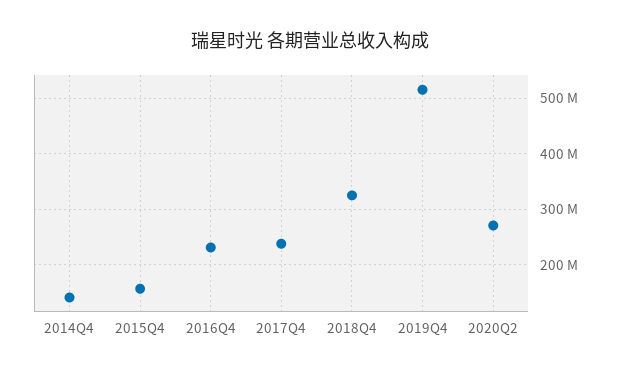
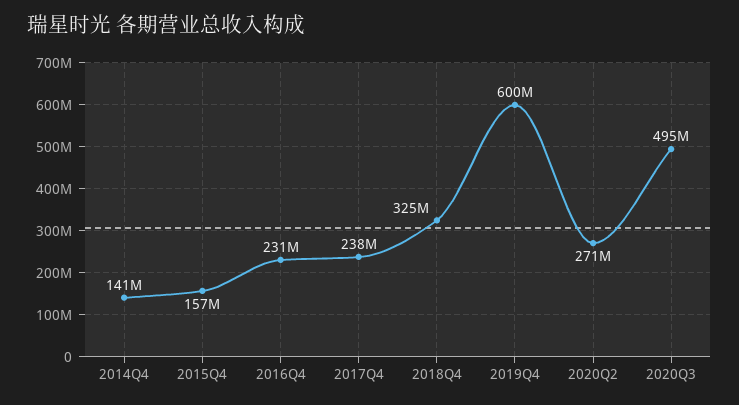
2019Q4: 520000000 -> 600000000
2020Q3: none -> 495000000

